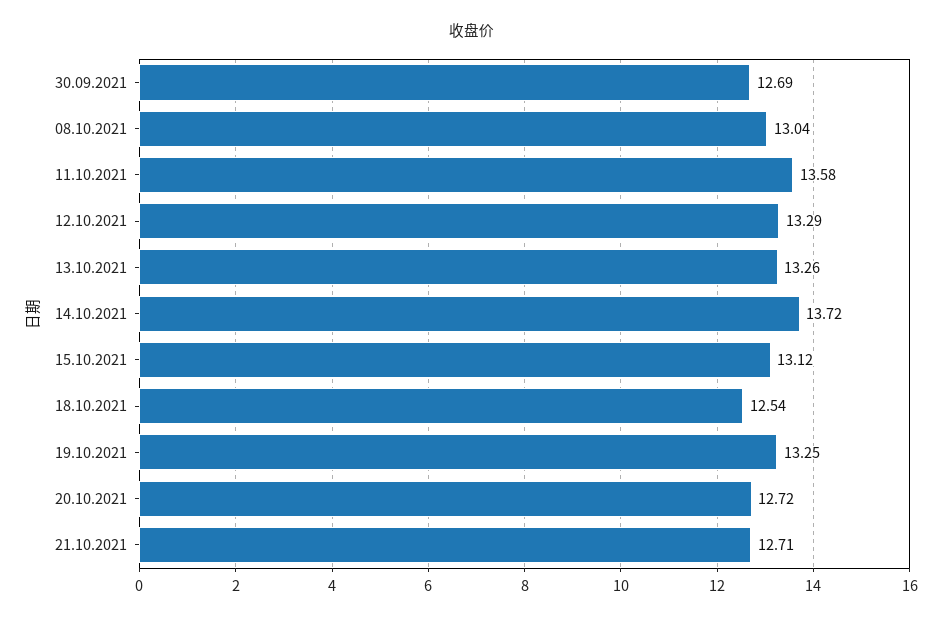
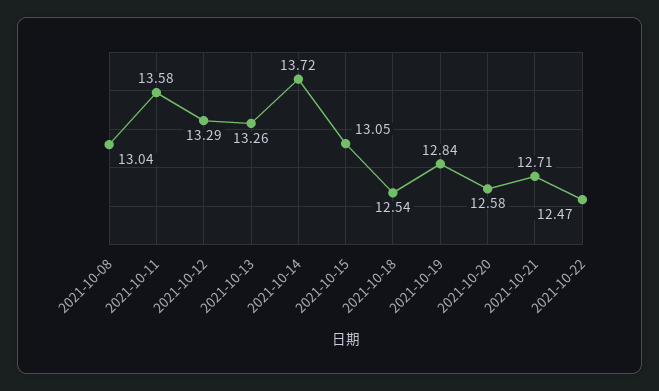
30.09.2021: 12.69 -> none
15.10.2021: 13.12 -> 13.05
19.10.2021: 13.25 -> 12.84
20.10.2021: 12.72 -> 12.58
2021-10-22: none -> 12.47

